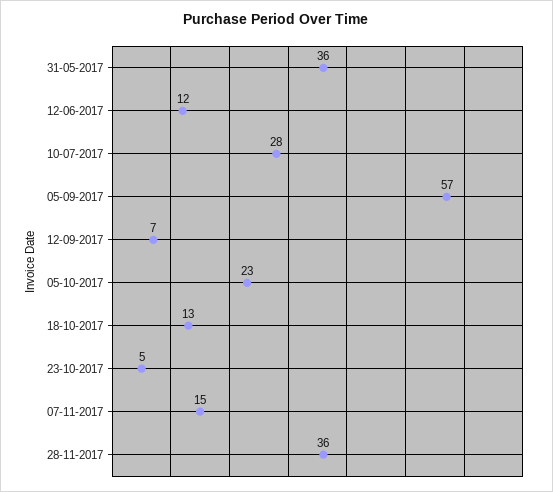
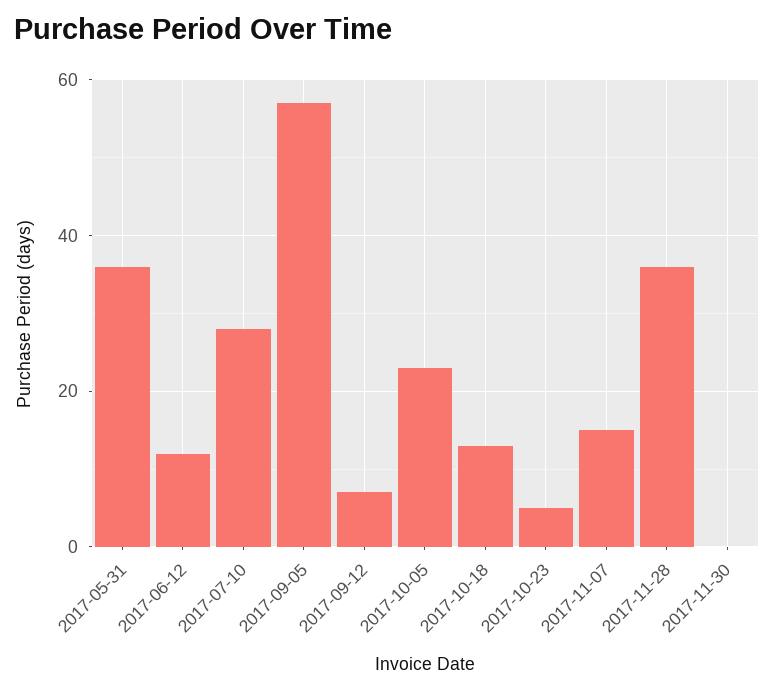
2017-11-30: none -> 0

